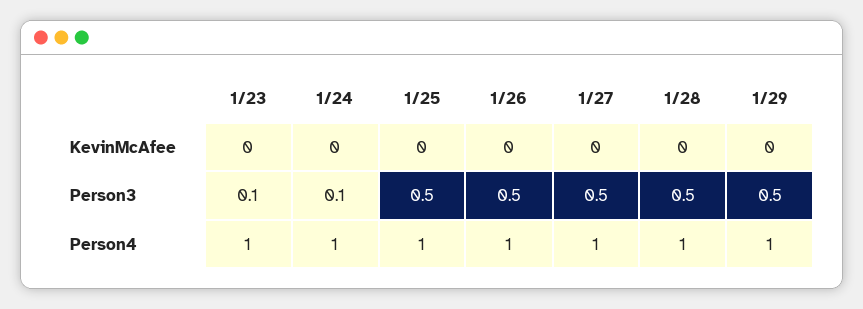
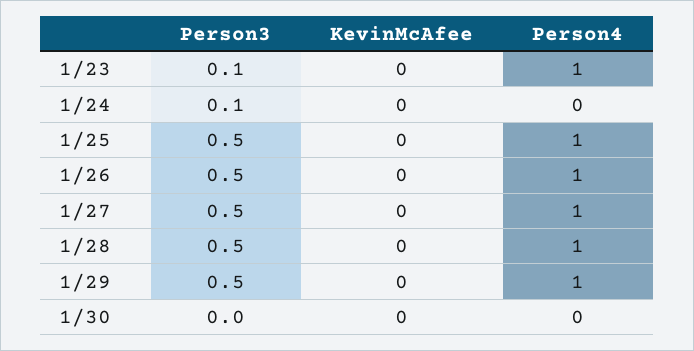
1/24, Person4: 1 -> 0
1/30, Person3: none -> 0
1/30, KevinMcAfee: none -> 0
1/30, Person4: none -> 0

